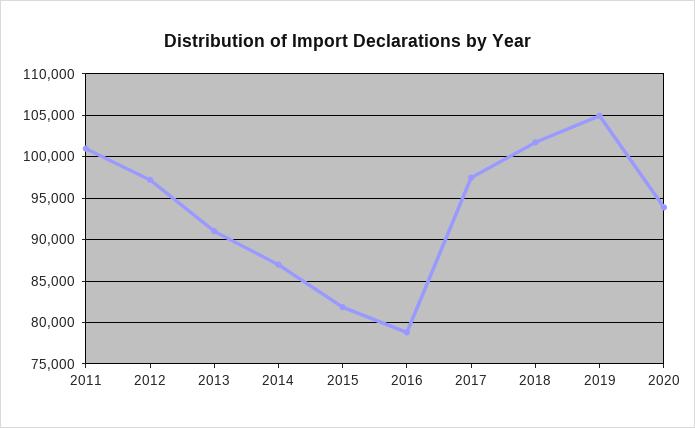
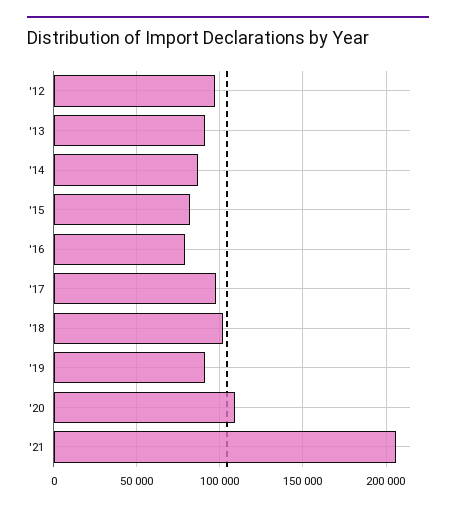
2011: 101000 -> none
2019: 105000 -> 90000
2020: 94000 -> 110000
'21: none -> 205000

